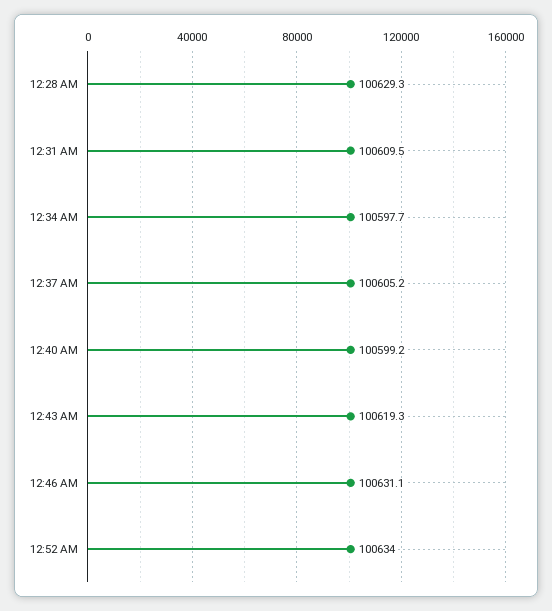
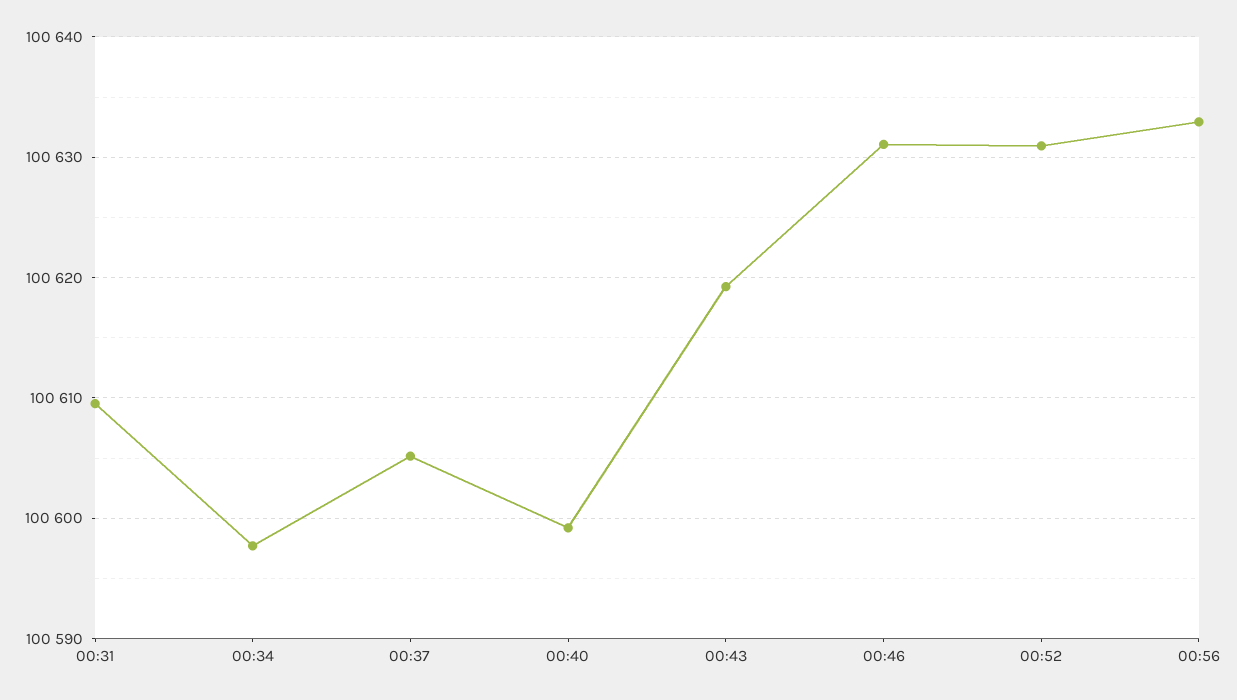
12:28 AM: 100629.3 -> none
12:52 AM: 100634 -> 100631
00:56: none -> 100633

